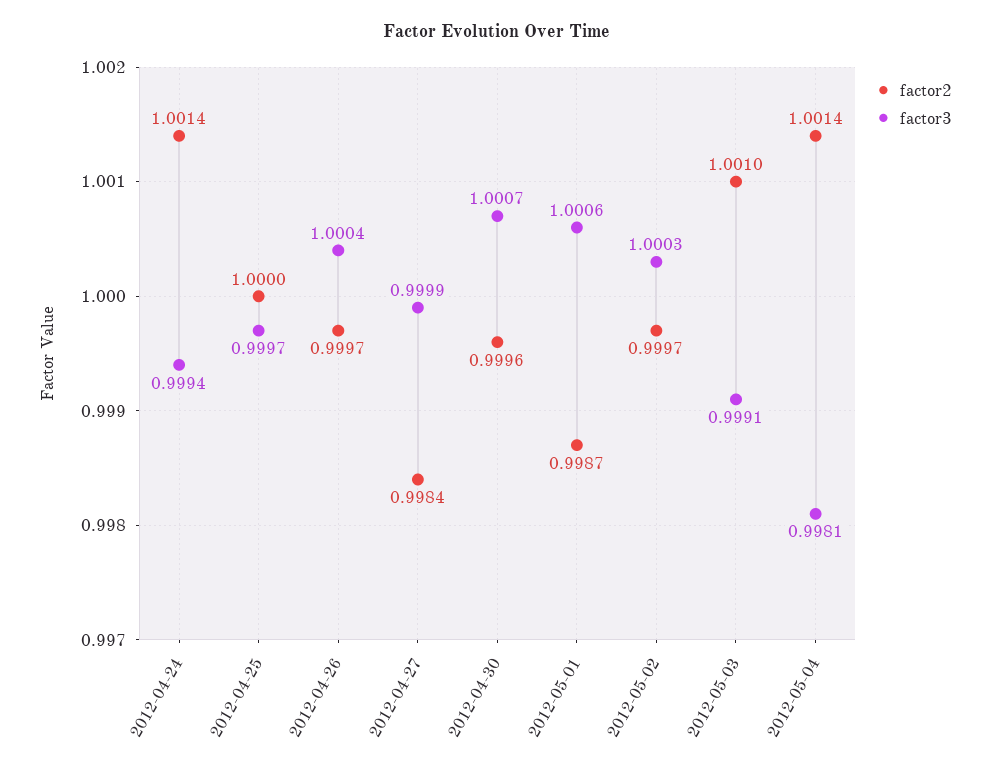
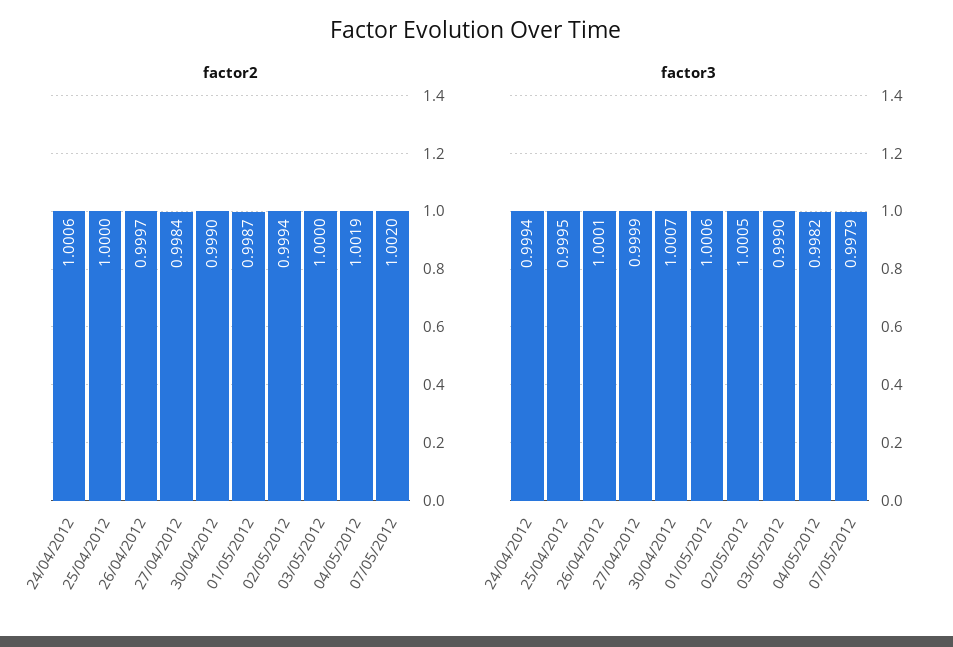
factor2, 2012-04-24: 1.0014 -> 1.0006
factor3, 2012-04-25: 0.9997 -> 0.9995
factor3, 2012-04-26: 1.0004 -> 1.0001
factor2, 2012-04-30: 0.9996 -> 0.999
factor2, 2012-05-02: 0.9997 -> 0.9994
factor3, 2012-05-02: 1.0003 -> 1.0005
factor2, 2012-05-03: 1.001 -> 1
factor3, 2012-05-03: 0.9991 -> 0.999
factor2, 2012-05-04: 1.0014 -> 1.0019
factor3, 2012-05-04: 0.9981 -> 0.9982
factor2, 07/05/2012: none -> 1.002
factor3, 07/05/2012: none -> 0.9979

